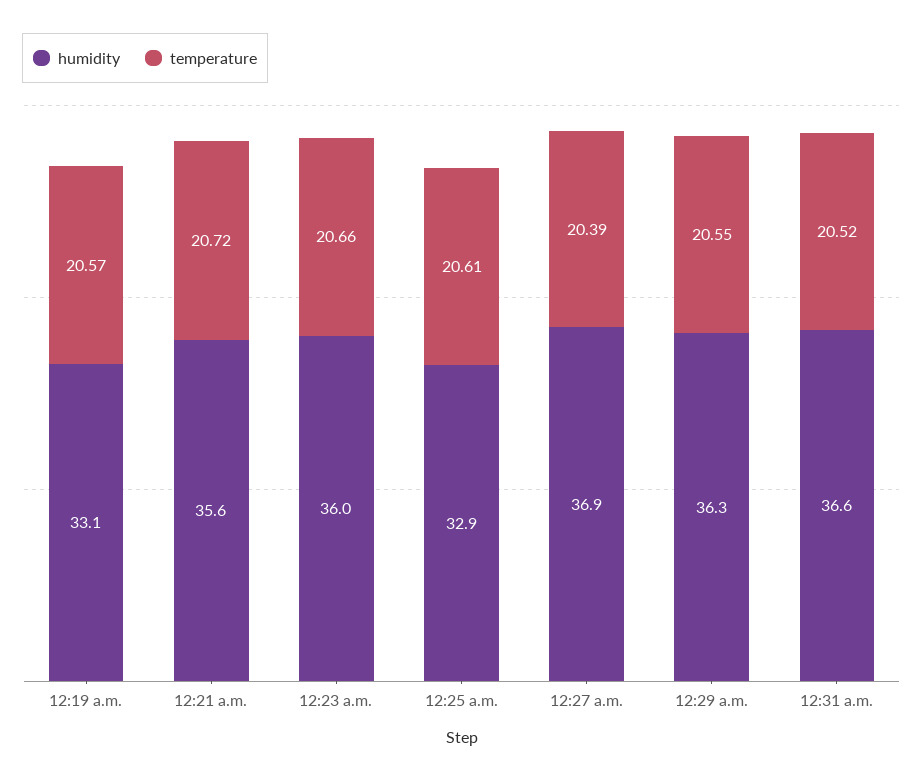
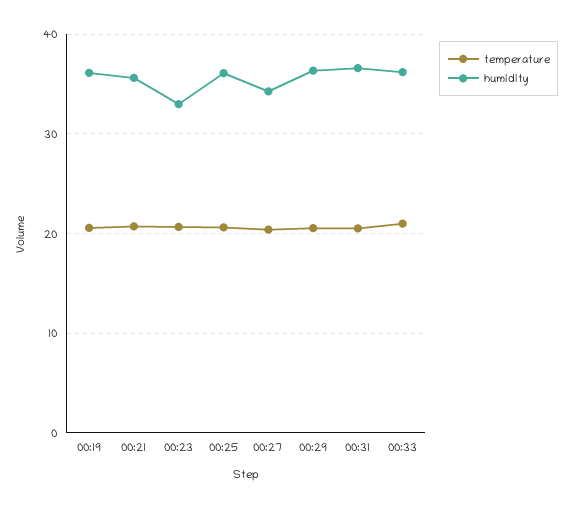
humidity, 12:19 a.m.: 33.1 -> 36
humidity, 12:23 a.m.: 36 -> 33
humidity, 12:25 a.m.: 32.9 -> 36
humidity, 12:27 a.m.: 36.9 -> 34
temperature, 00:33: none -> 21
humidity, 00:33: none -> 36

